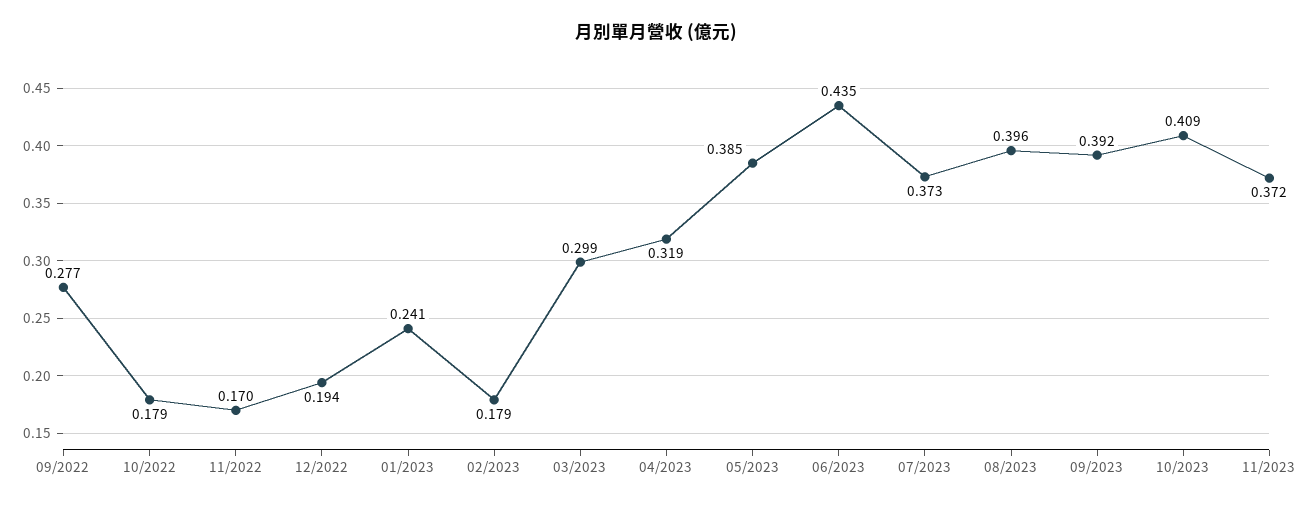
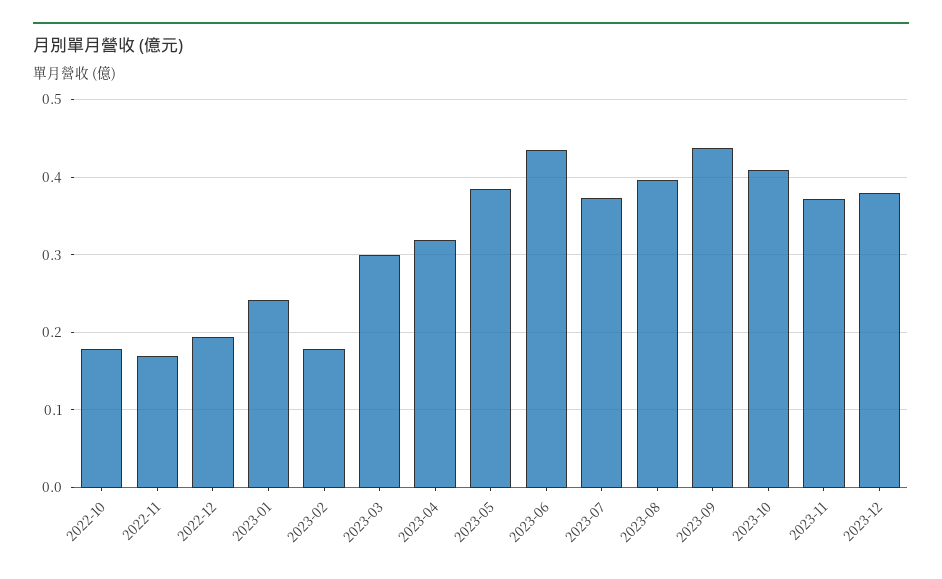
09/2022: 0.277 -> none
09/2023: 0.392 -> 0.44
2023-12: none -> 0.38

